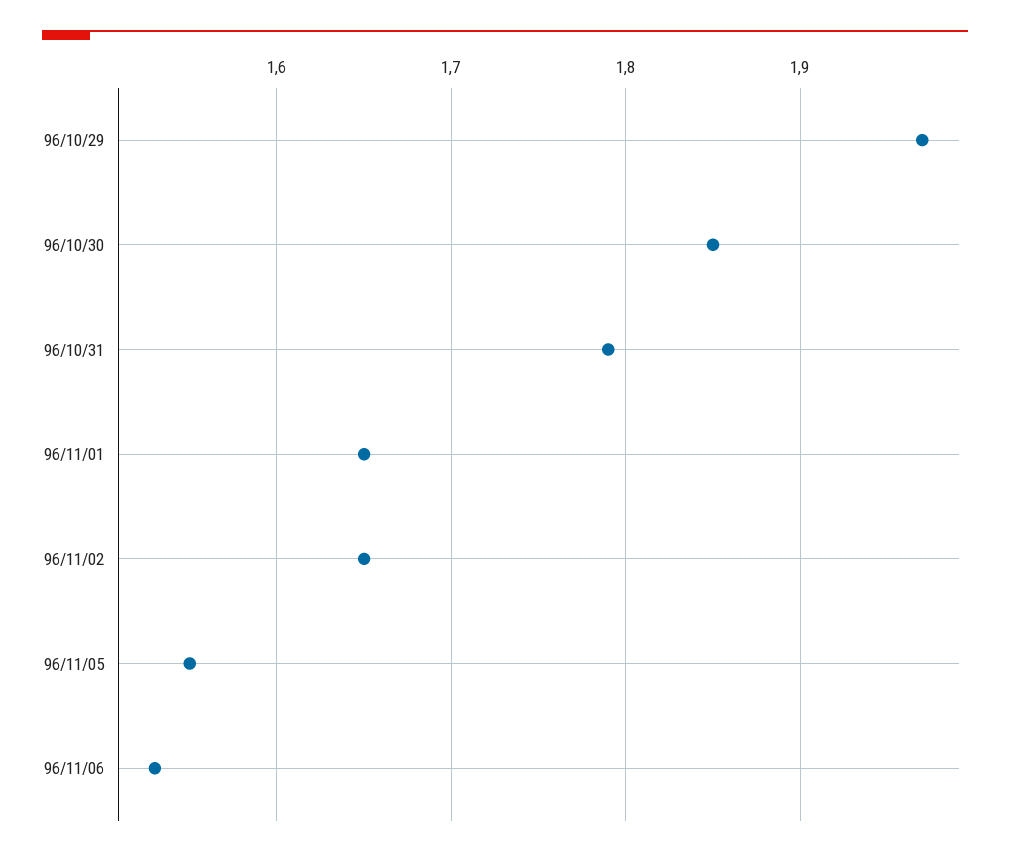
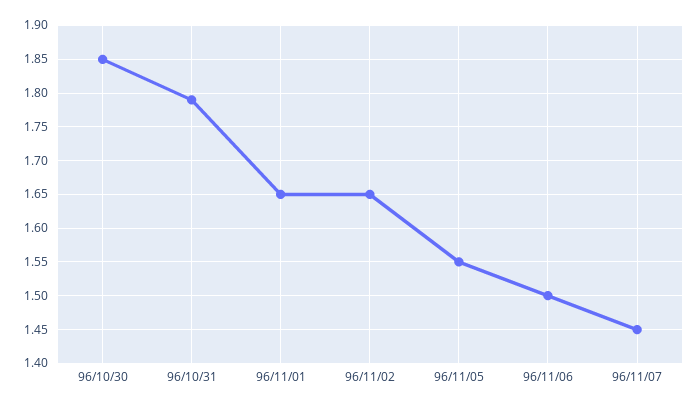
96/10/29: 1.97 -> none
96/11/06: 1.53 -> 1.5
96/11/07: none -> 1.45

